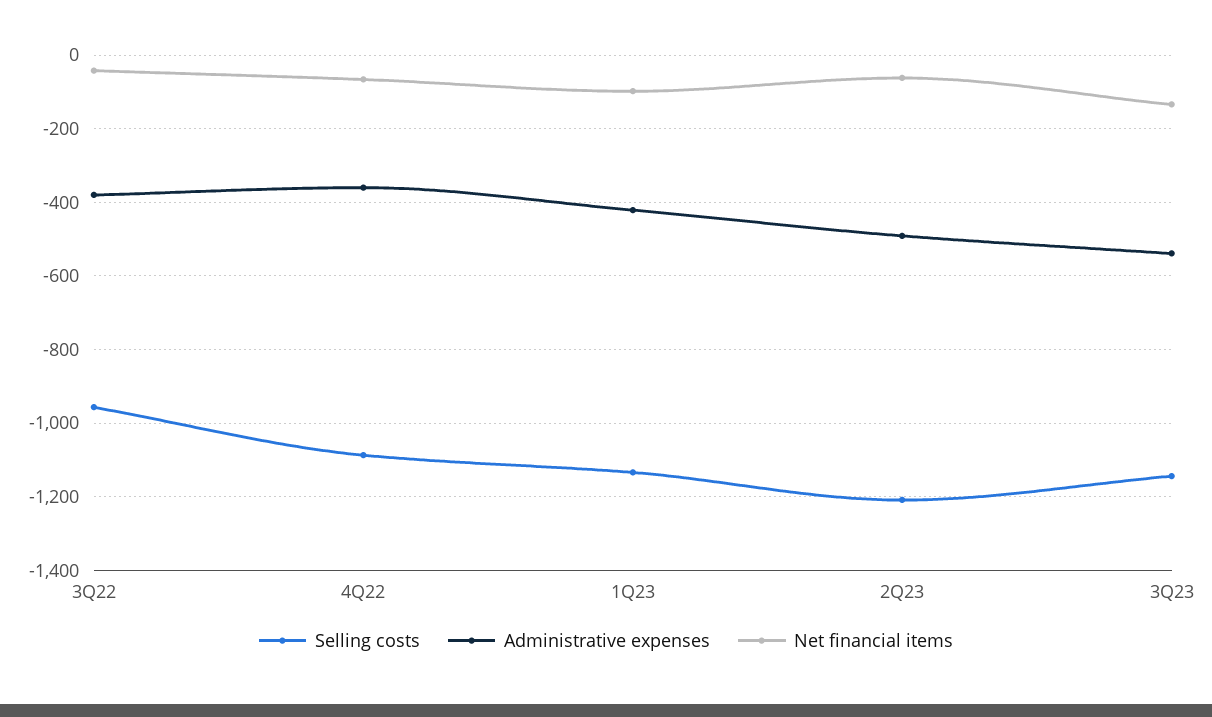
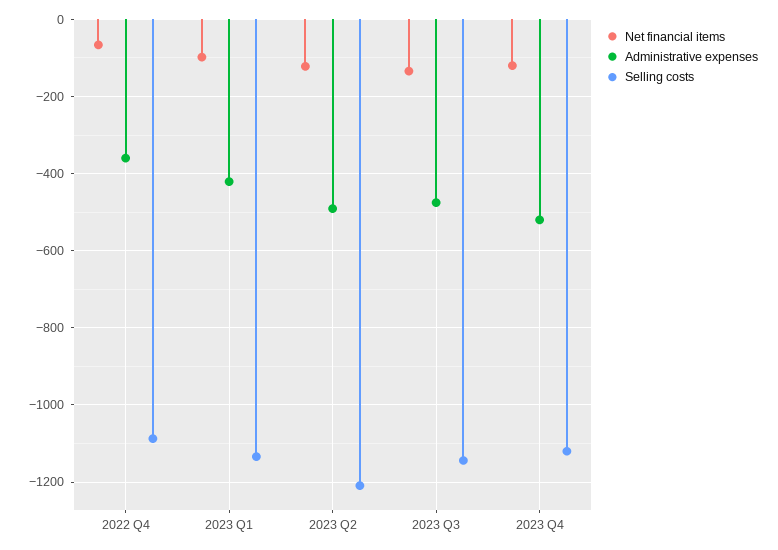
Selling costs, 3Q22: -960 -> none
Administrative expenses, 3Q22: -380 -> none
Net financial items, 3Q22: -40 -> none
Net financial items, 2Q23: -60 -> -120
Administrative expenses, 3Q23: -540 -> -480
Net financial items, 2023 Q4: none -> -120
Administrative expenses, 2023 Q4: none -> -520
Selling costs, 2023 Q4: none -> -1120

